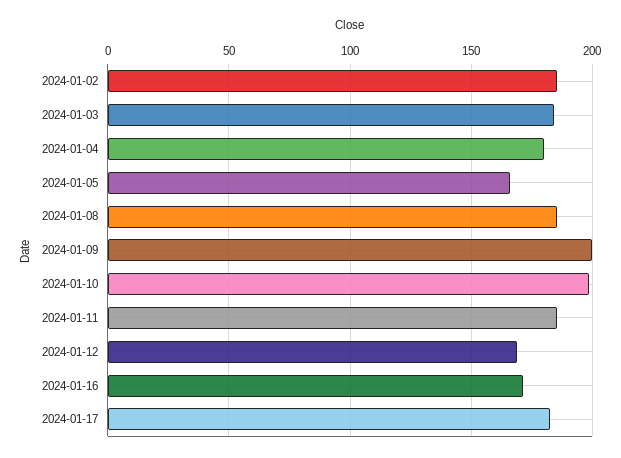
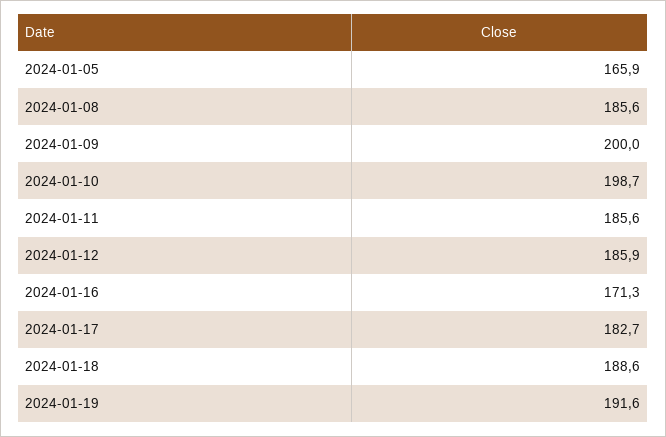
2024-01-02: 185 -> none
2024-01-03: 185 -> none
2024-01-04: 180 -> none
2024-01-12: 170 -> 185.9
2024-01-18: none -> 188.6
2024-01-19: none -> 191.6

